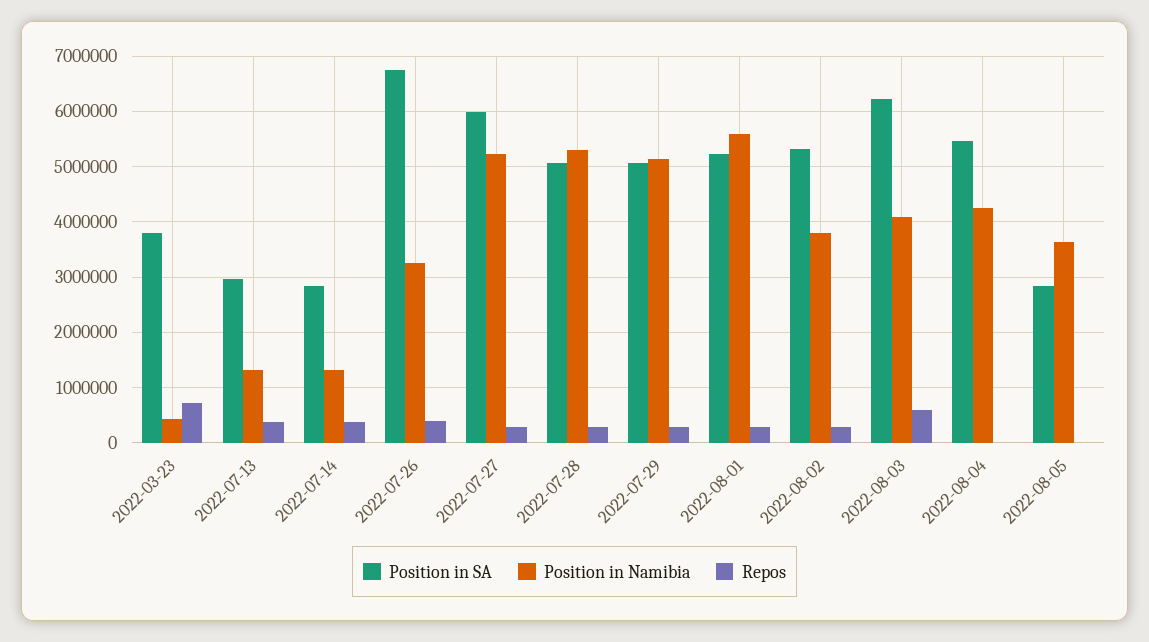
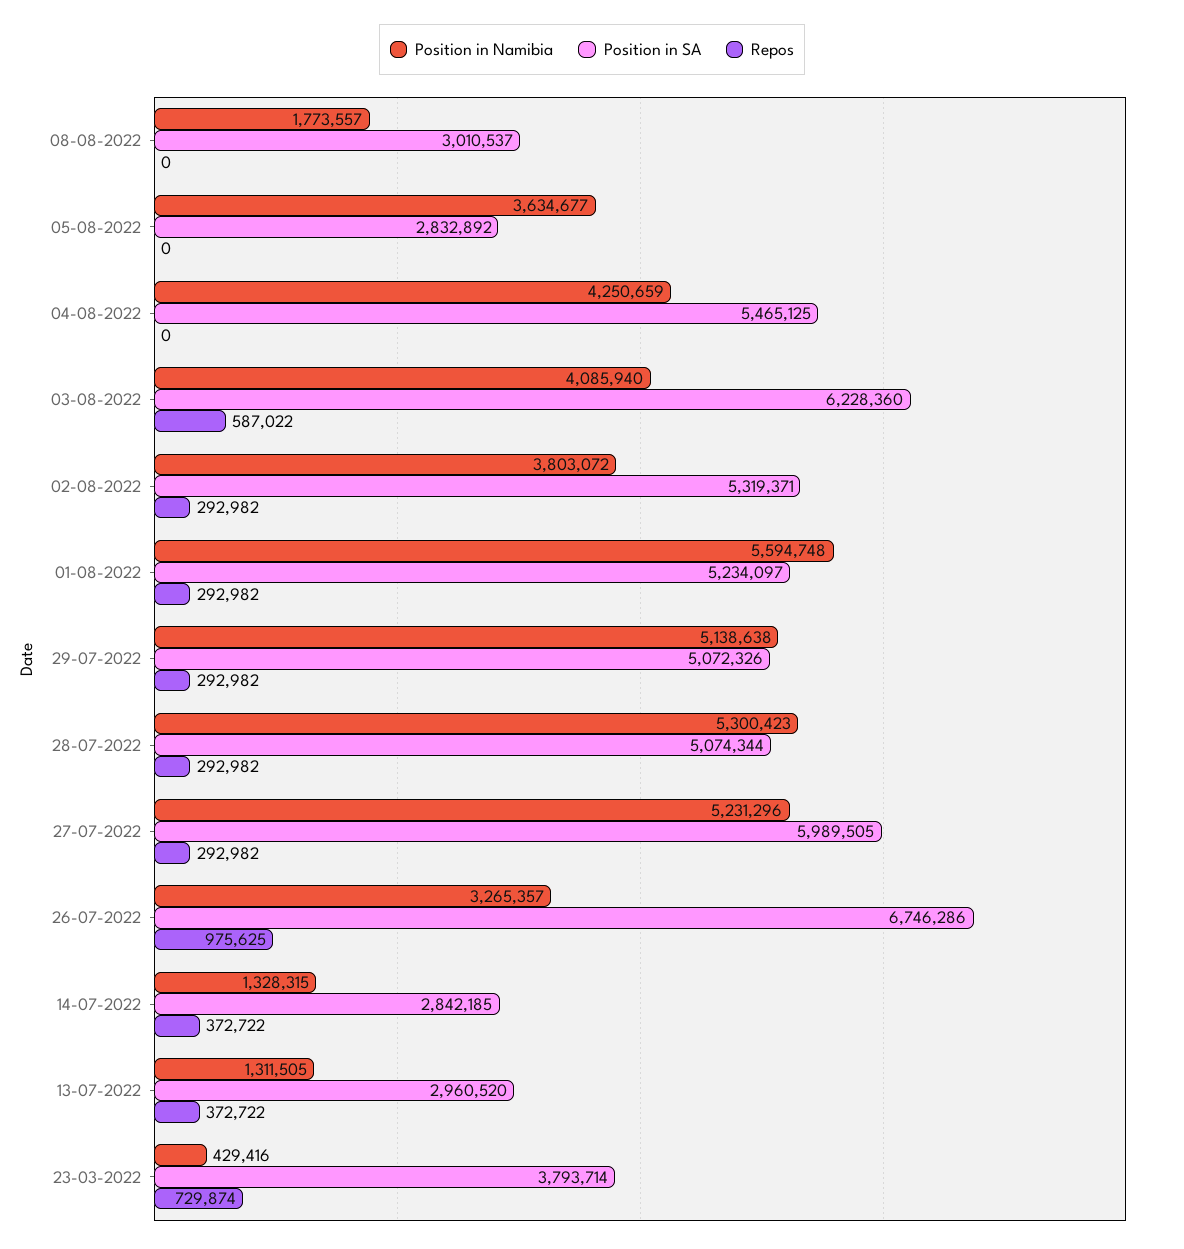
Repos, 2022-07-26: 400000 -> 975625
Position in Namibia, 08-08-2022: none -> 1773557
Position in SA, 08-08-2022: none -> 3010537
Repos, 08-08-2022: none -> 0

